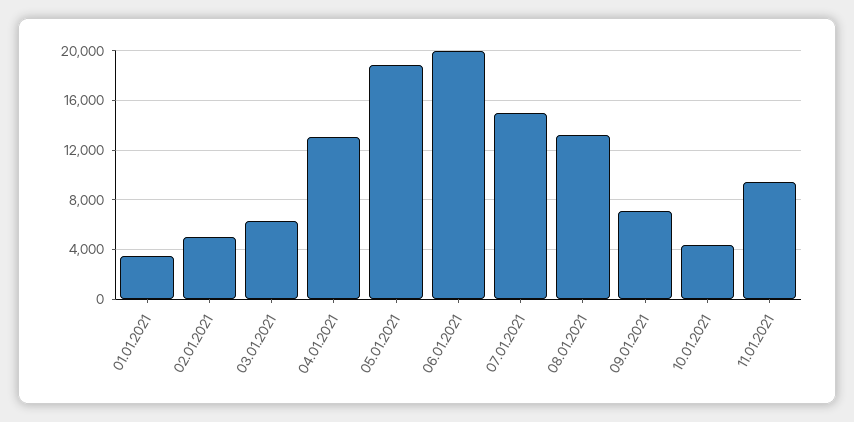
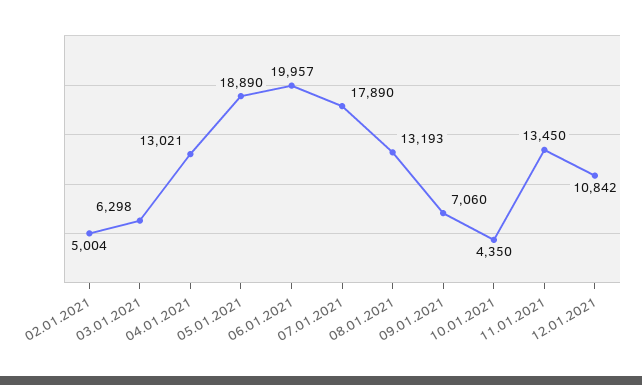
01.01.2021: 3500 -> none
07.01.2021: 15000 -> 17890
11.01.2021: 9500 -> 13450
12.01.2021: none -> 10842

